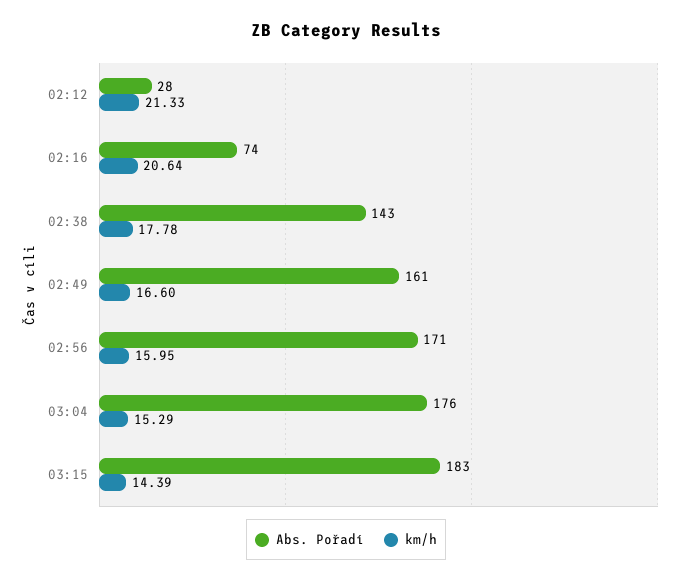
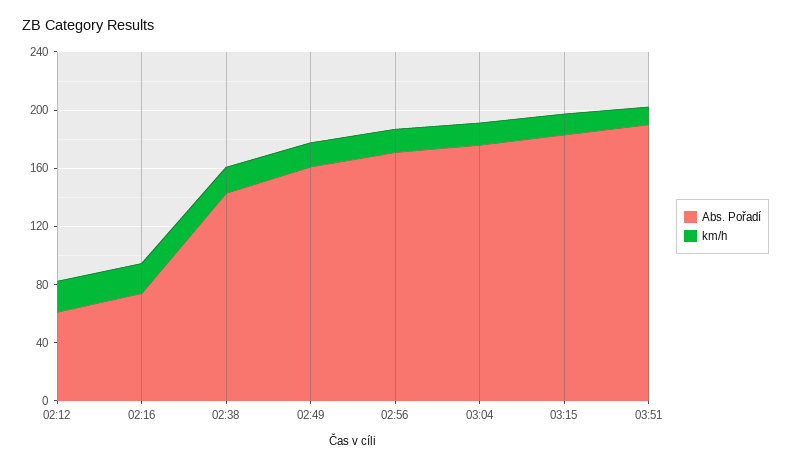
Abs. Pořadí, 02:12: 28 -> 60
Abs. Pořadí, 03:51: none -> 190
km/h, 03:51: none -> 10

